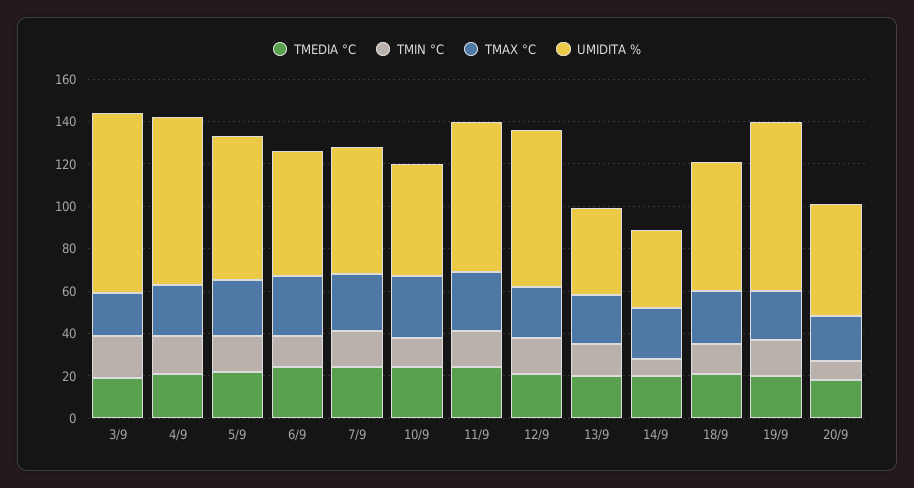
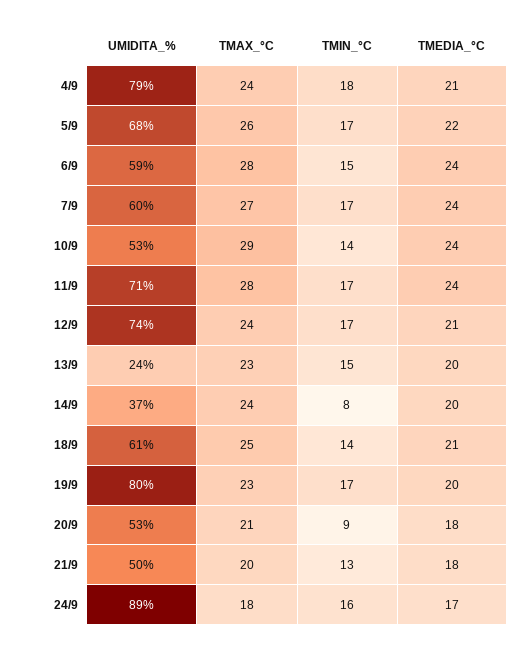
TMEDIA °C, 3/9: 20 -> none
TMIN °C, 3/9: 20 -> none
TMAX °C, 3/9: 20 -> none
UMIDITA %, 3/9: 85 -> none
UMIDITA %, 13/9: 40 -> 24
UMIDITA %, 21/9: none -> 50
TMAX °C, 21/9: none -> 20
TMIN °C, 21/9: none -> 13
TMEDIA °C, 21/9: none -> 18
UMIDITA %, 24/9: none -> 89
TMAX °C, 24/9: none -> 18
TMIN °C, 24/9: none -> 16
TMEDIA °C, 24/9: none -> 17

